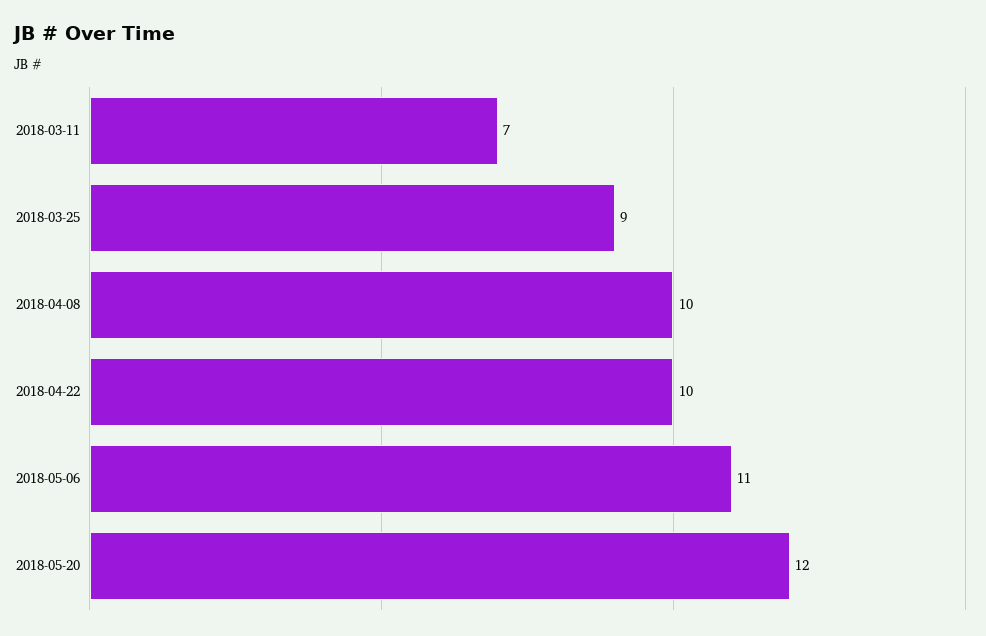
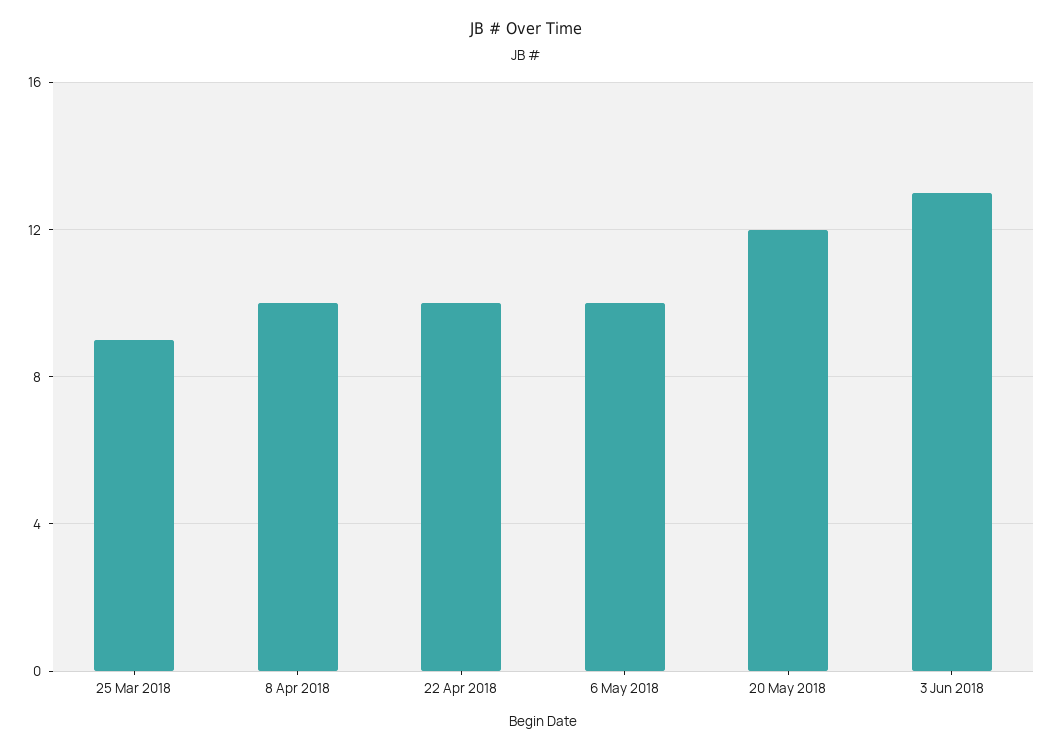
2018-03-11: 7 -> none
2018-05-06: 11 -> 10
3 Jun 2018: none -> 13

